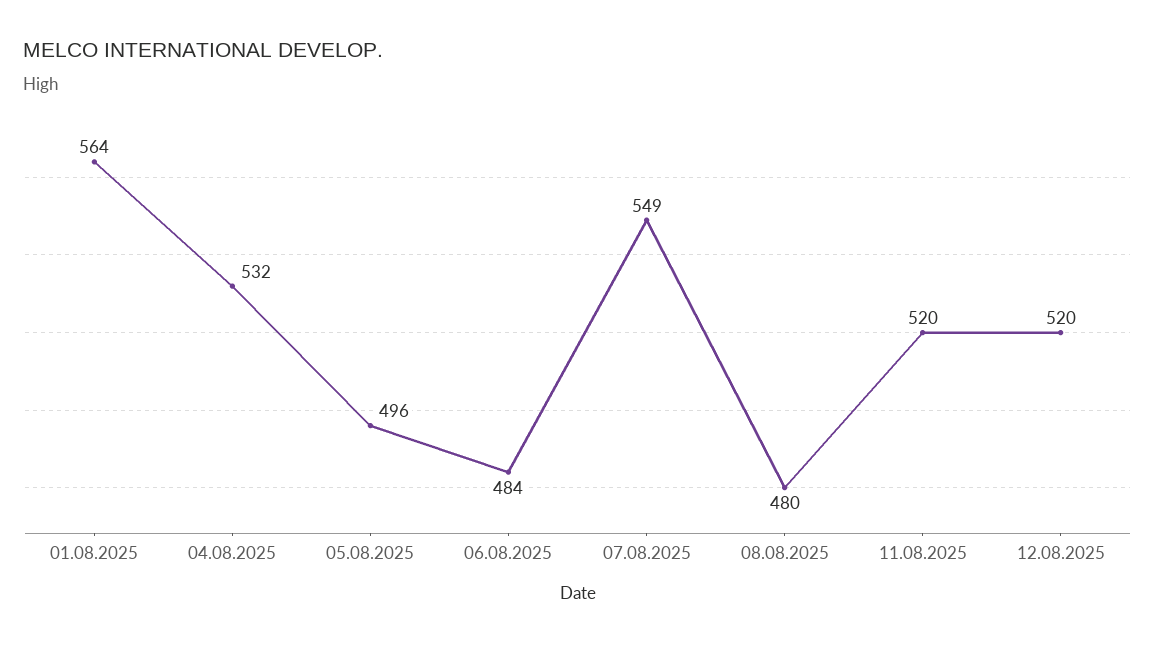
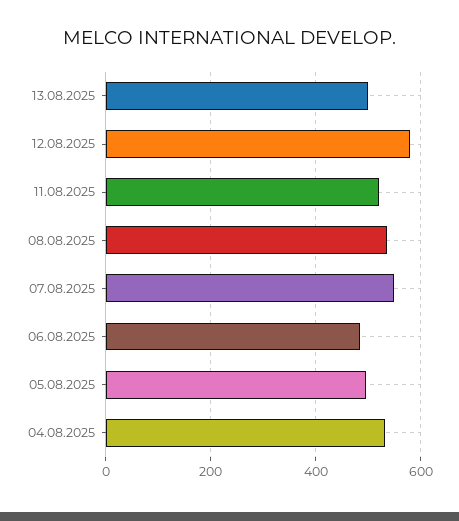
01.08.2025: 564 -> none
08.08.2025: 480 -> 540
12.08.2025: 520 -> 580
13.08.2025: none -> 500

